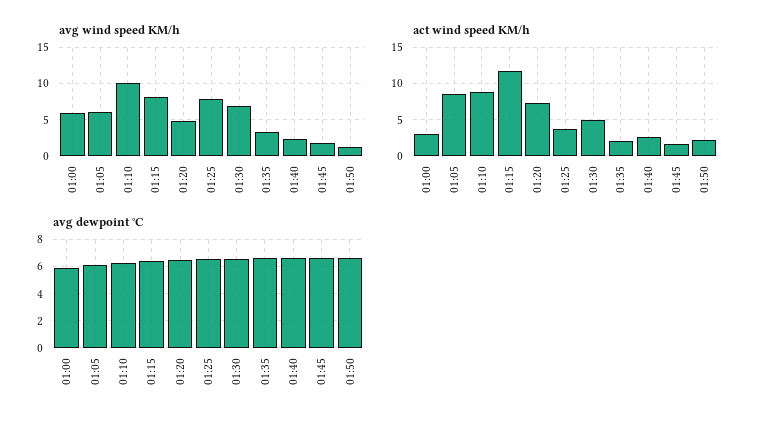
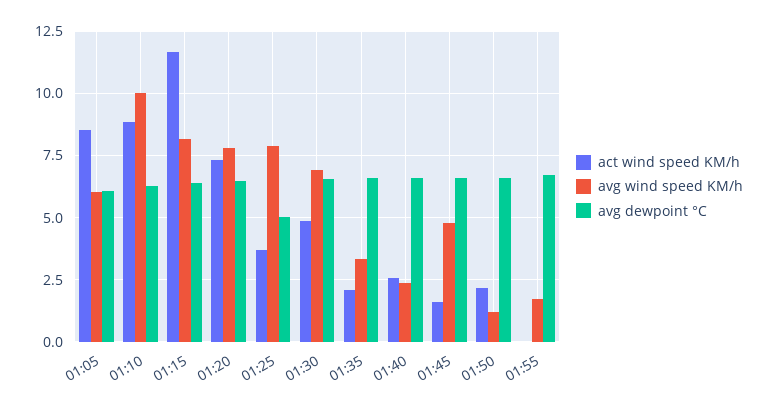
avg wind speed KM/h, 01:00: 6 -> none
avg wind speed KM/h, 01:20: 5 -> 7.75
avg wind speed KM/h, 01:45: 2 -> 4.75
act wind speed KM/h, 01:00: 3 -> none
avg dewpoint °C, 01:00: 6 -> none
avg dewpoint °C, 01:25: 6.5 -> 5
act wind speed KM/h, 01:55: none -> 0
avg wind speed KM/h, 01:55: none -> 1.75
avg dewpoint °C, 01:55: none -> 6.75

